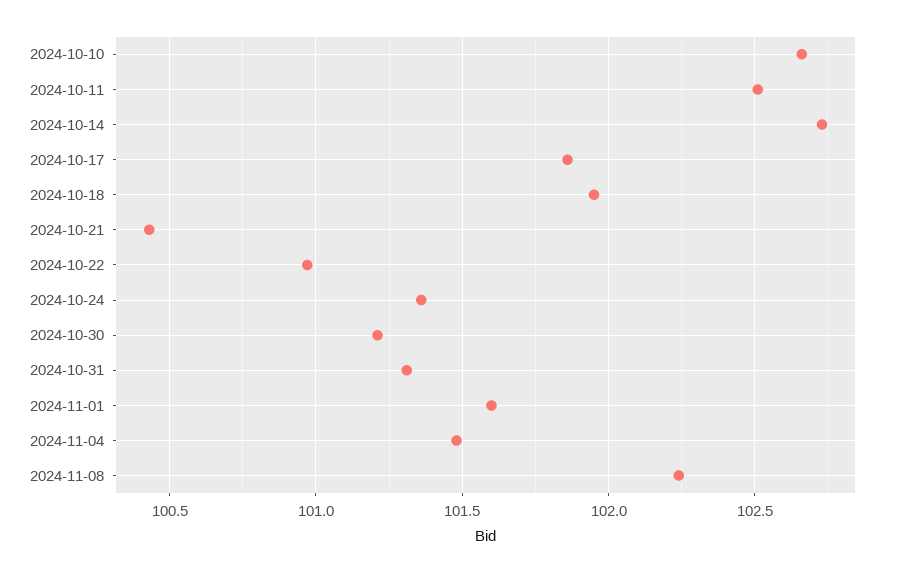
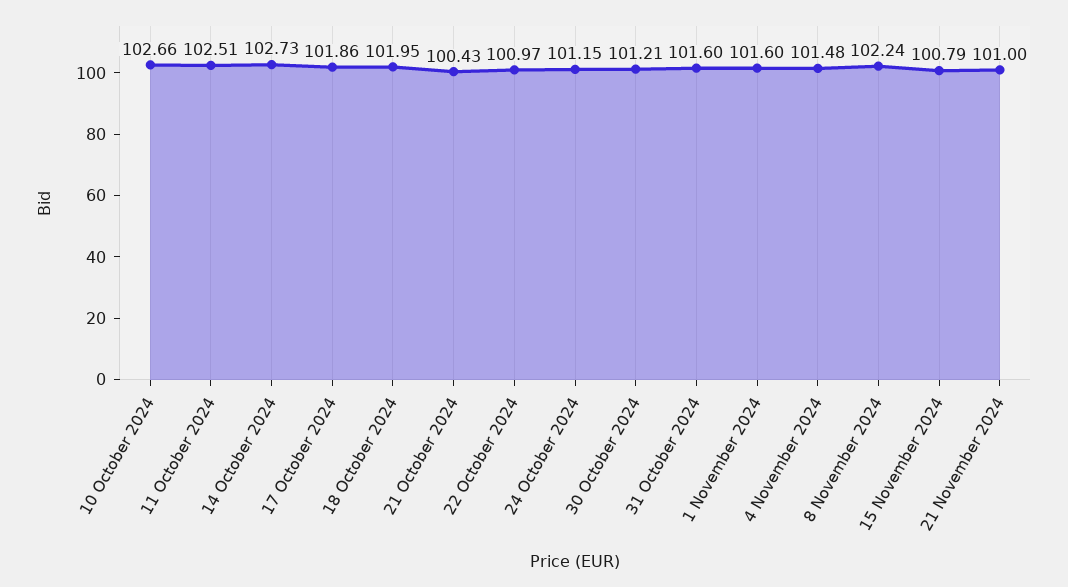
2024-10-24: 101.35 -> 101.15
2024-10-31: 101.3 -> 101.6
15 November 2024: none -> 100.79
21 November 2024: none -> 101

